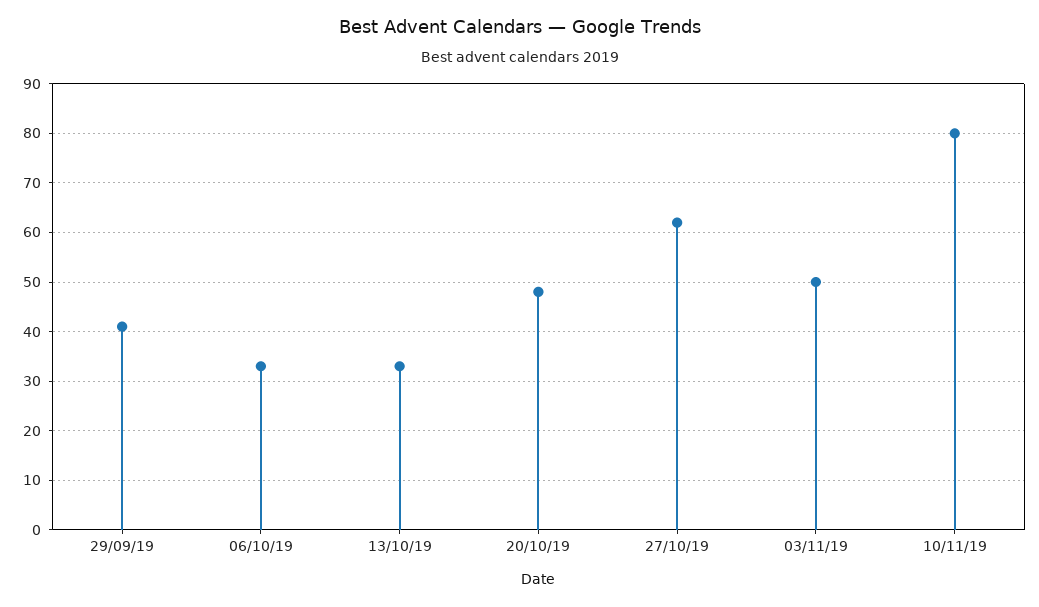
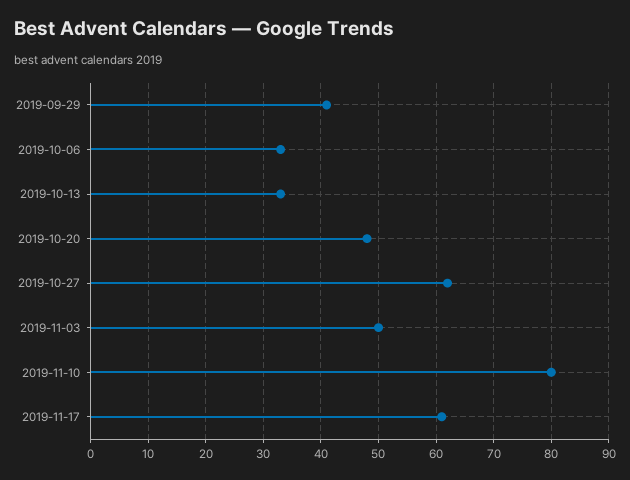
2019-11-17: none -> 60

